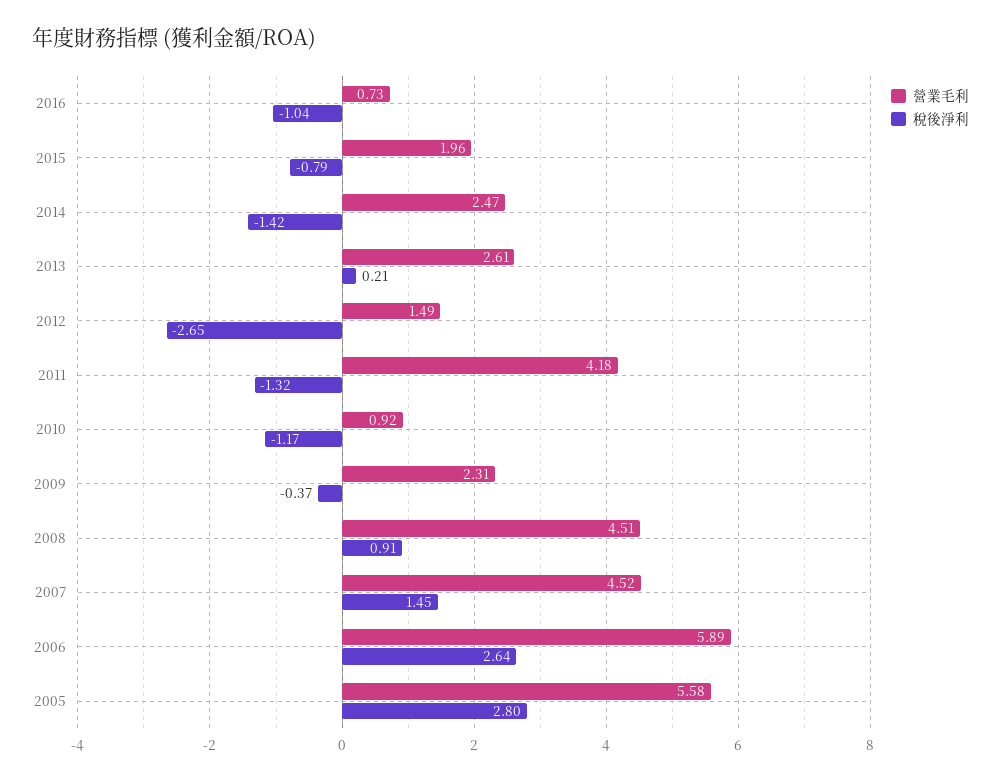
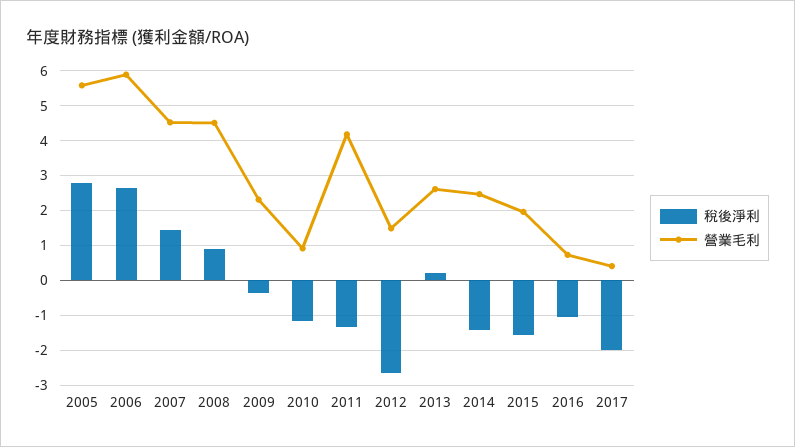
稅後淨利, 2015: -0.79 -> -1.6
稅後淨利, 2017: none -> -2
營業毛利, 2017: none -> 0.4

